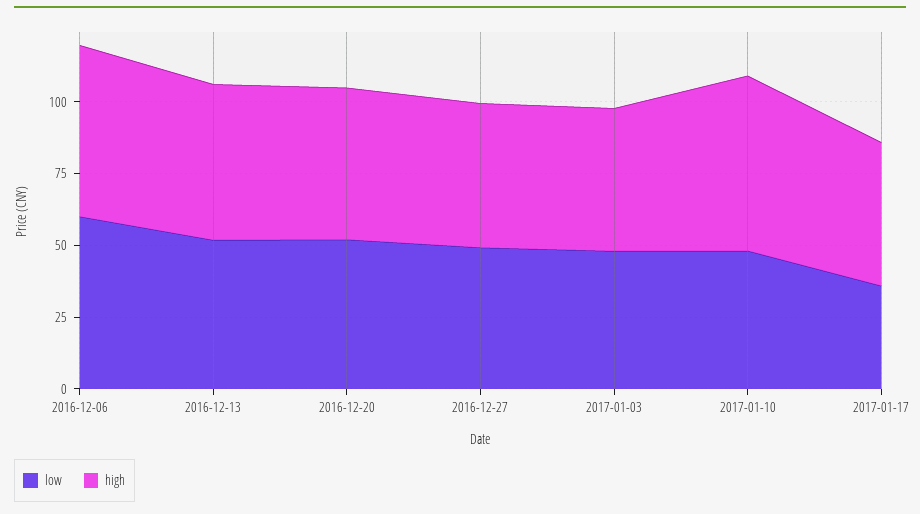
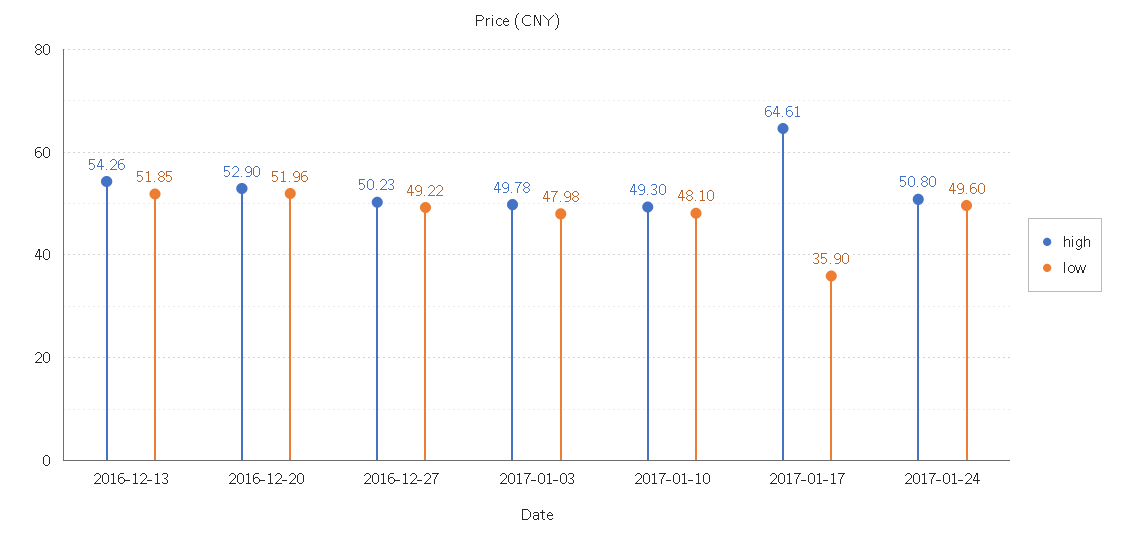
low, 2016-12-06: 60 -> none
high, 2016-12-06: 60 -> none
high, 2017-01-10: 60 -> 49.3
high, 2017-01-17: 50 -> 64.61
high, 2017-01-24: none -> 50.8
low, 2017-01-24: none -> 49.6

